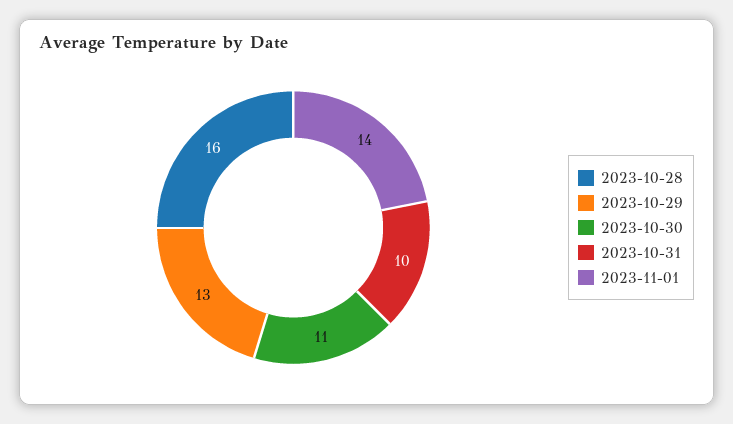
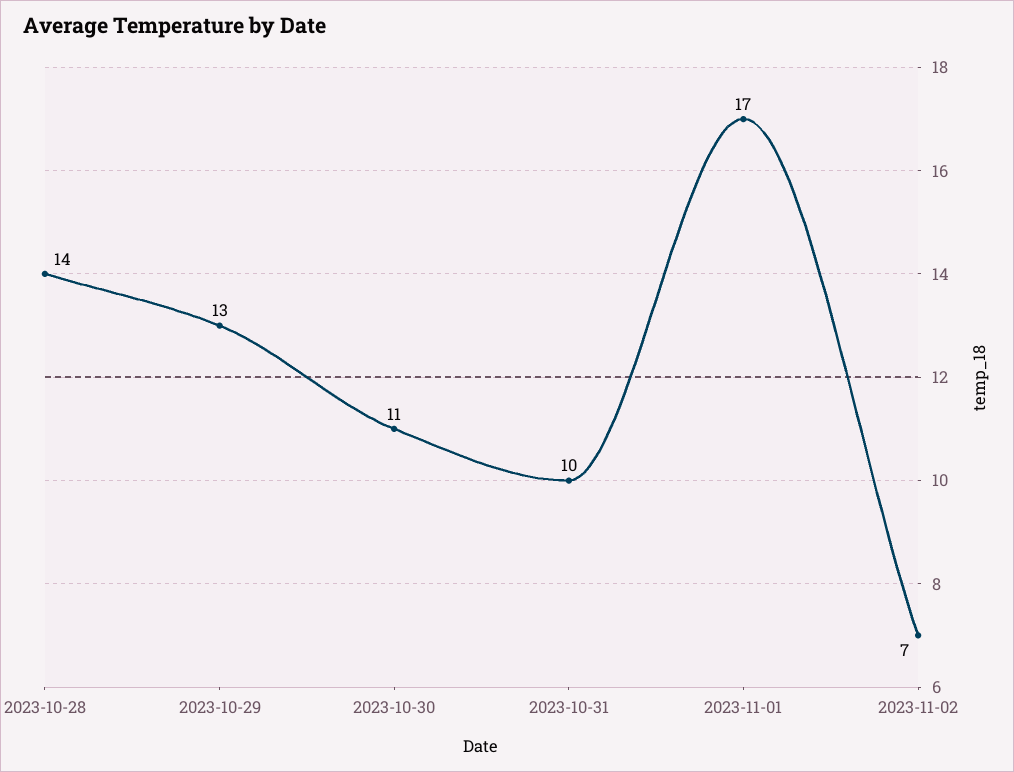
2023-10-28: 16 -> 14
2023-11-01: 14 -> 17
2023-11-02: none -> 7

